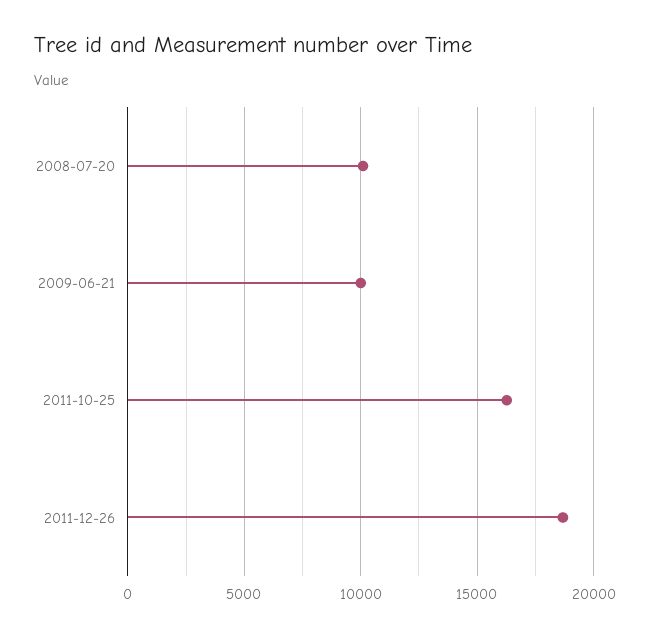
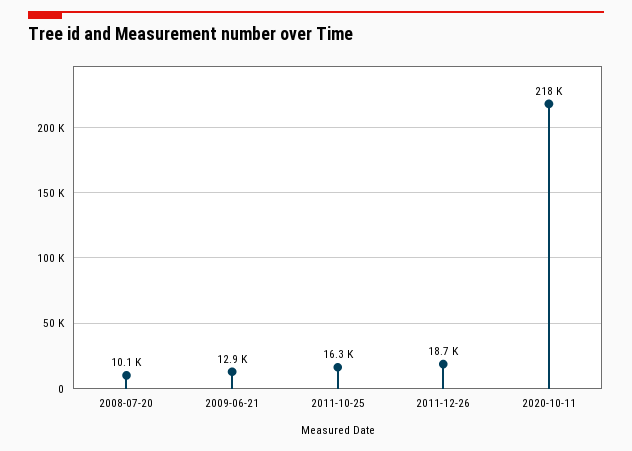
2009-06-21: 10000 -> 12900
2020-10-11: none -> 218000

